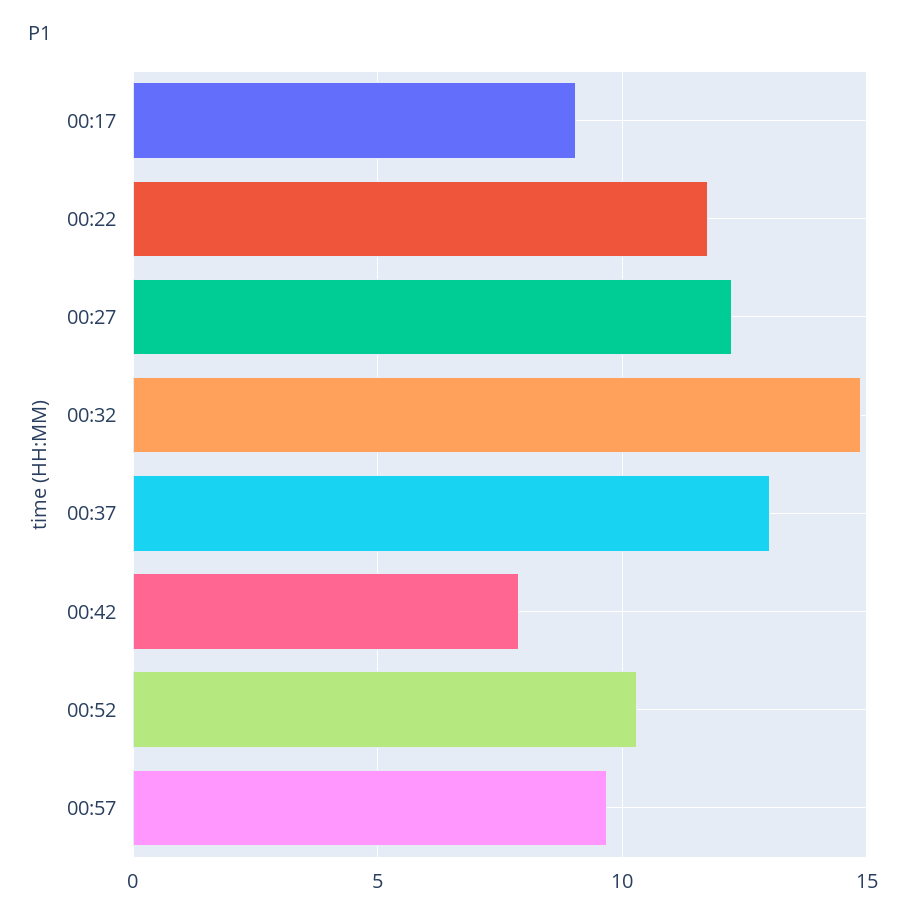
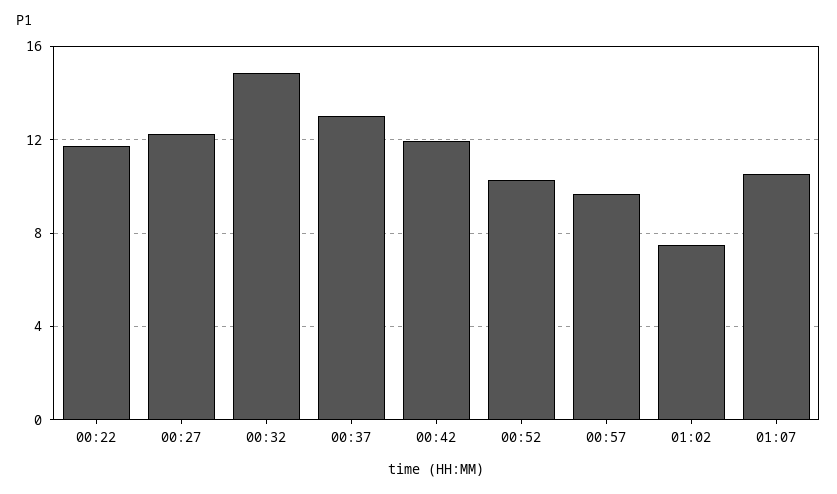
00:17: 9 -> none
00:42: 8 -> 12
01:02: none -> 7.5
01:07: none -> 10.5

